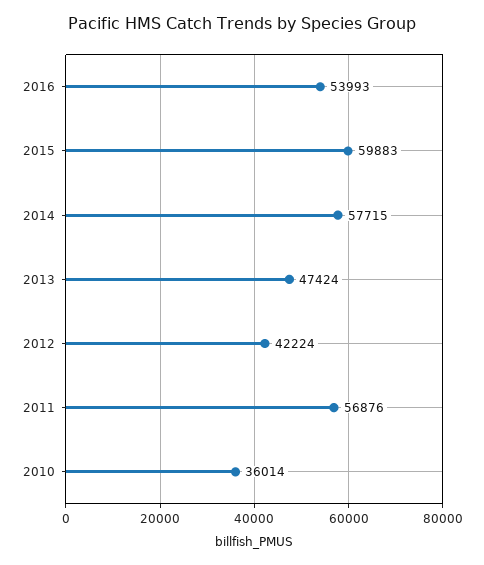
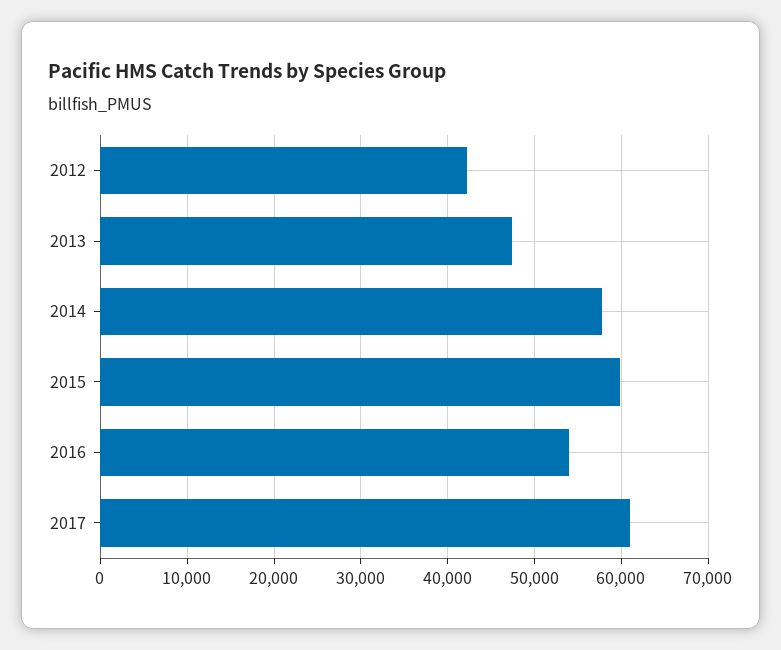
2011: 56876 -> none
2010: 36014 -> none
2017: none -> 61000

